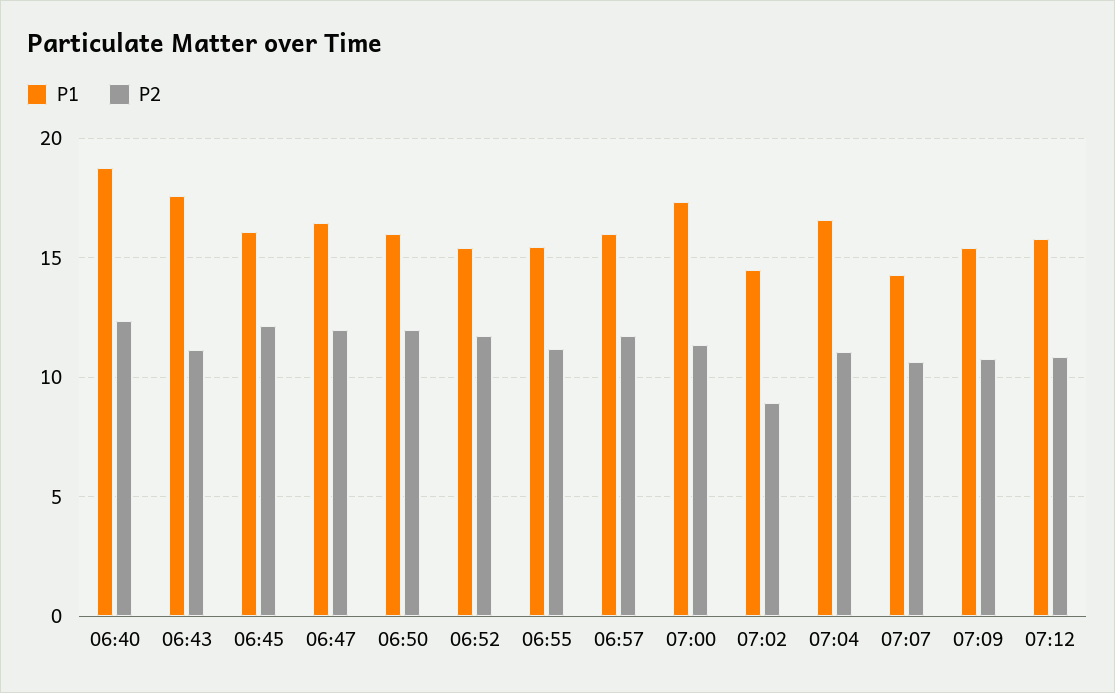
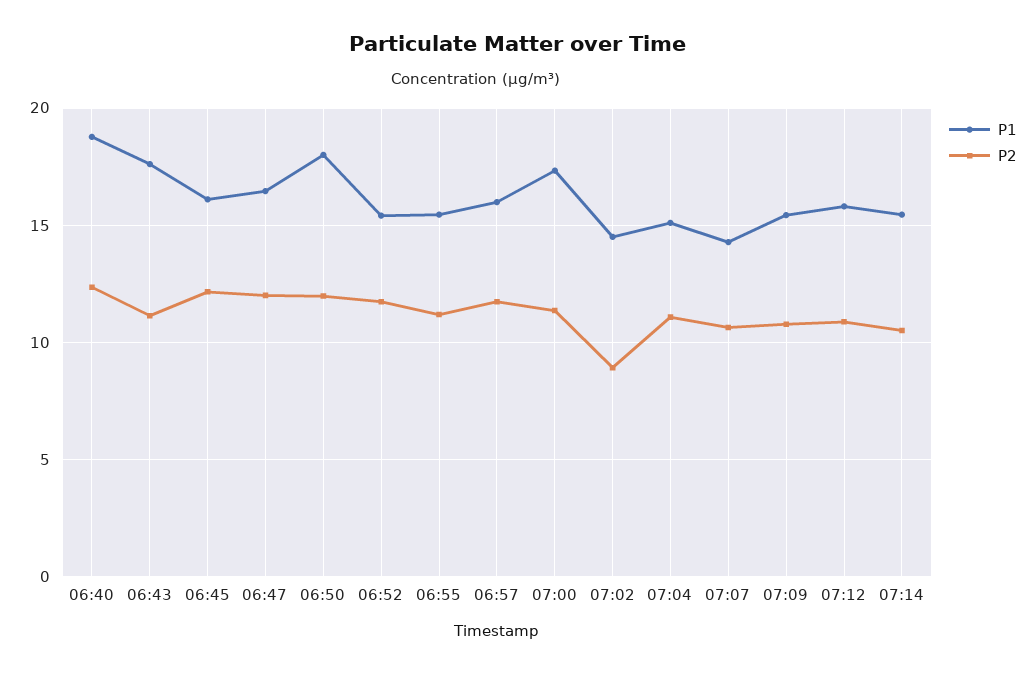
P1, 06:50: 16 -> 18
P1, 07:04: 16.5 -> 15
P1, 07:14: none -> 15.5
P2, 07:14: none -> 10.5

